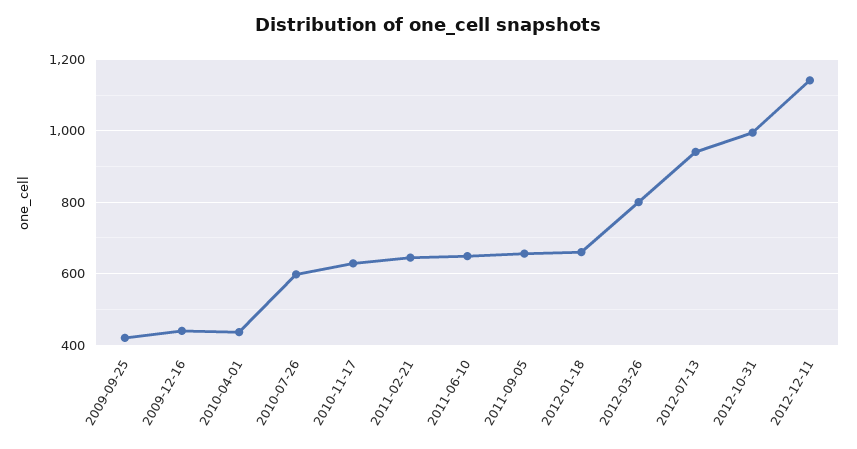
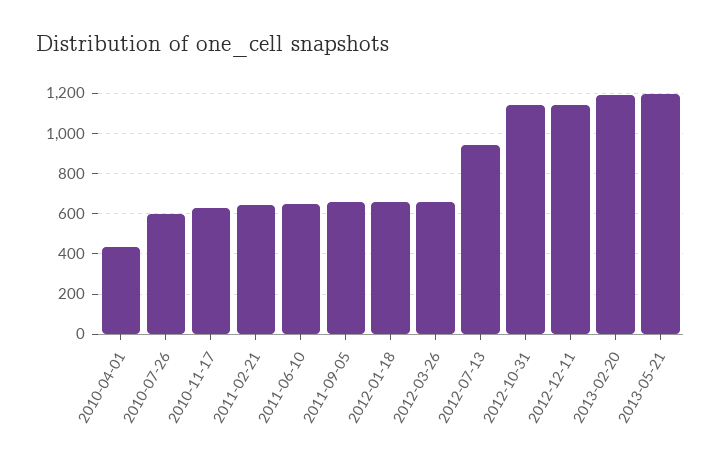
2009-09-25: 420 -> none
2009-12-16: 440 -> none
2012-03-26: 800 -> 650
2012-10-31: 1000 -> 1150
2013-02-20: none -> 1200
2013-05-21: none -> 1200

